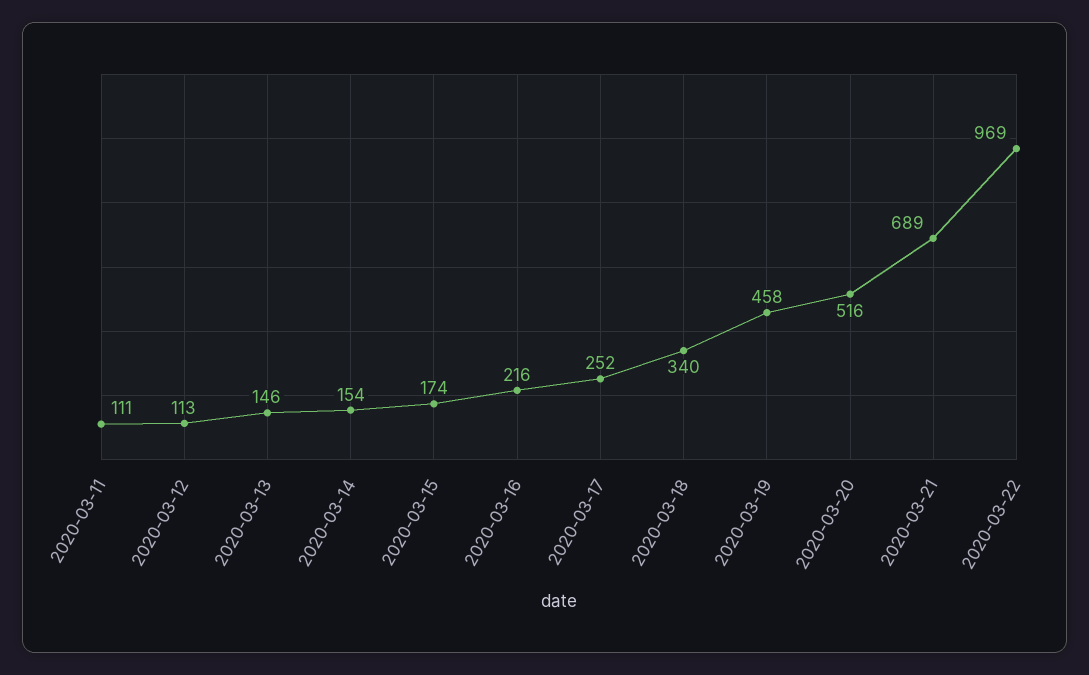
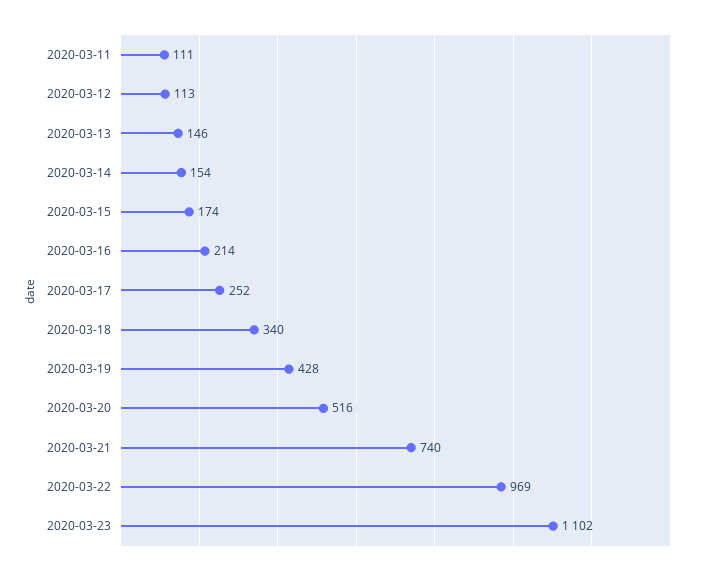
2020-03-16: 216 -> 214
2020-03-19: 458 -> 428
2020-03-21: 689 -> 740
2020-03-23: none -> 1102

